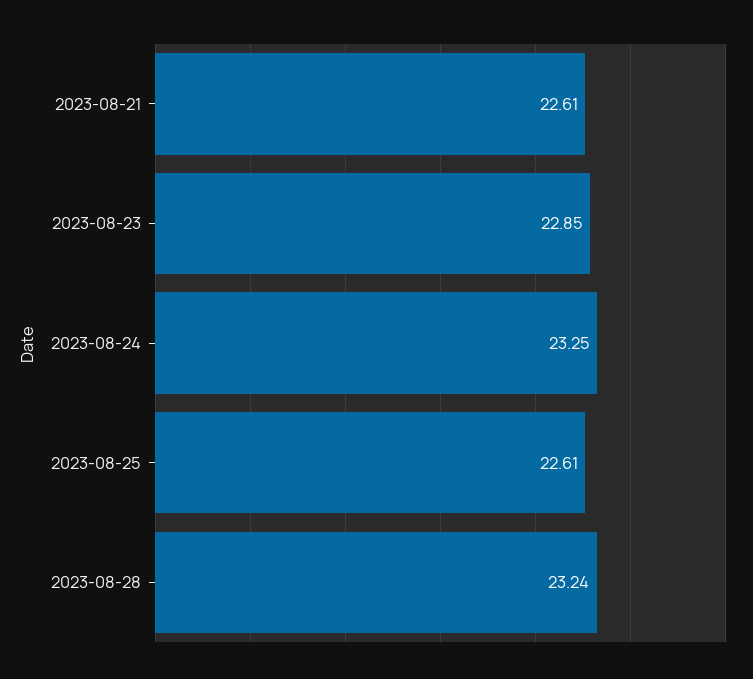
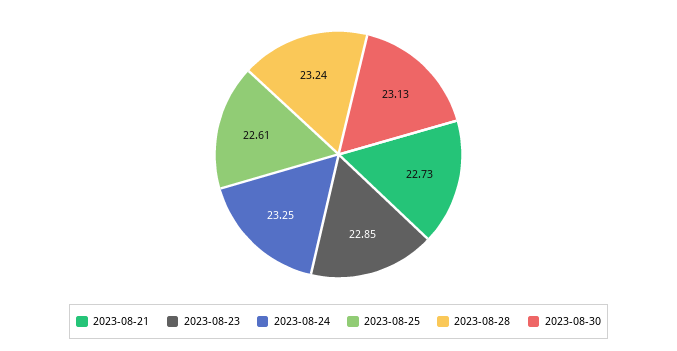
2023-08-21: 22.61 -> 22.73
2023-08-30: none -> 23.13

